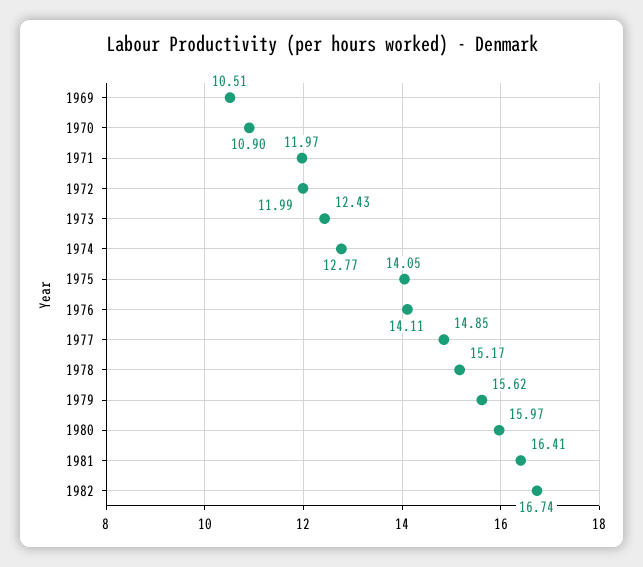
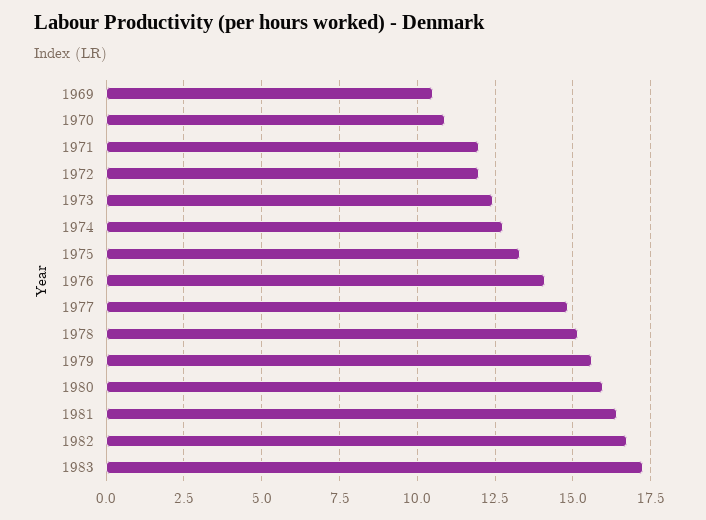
1975: 14.05 -> 13.25
1983: none -> 17.25

